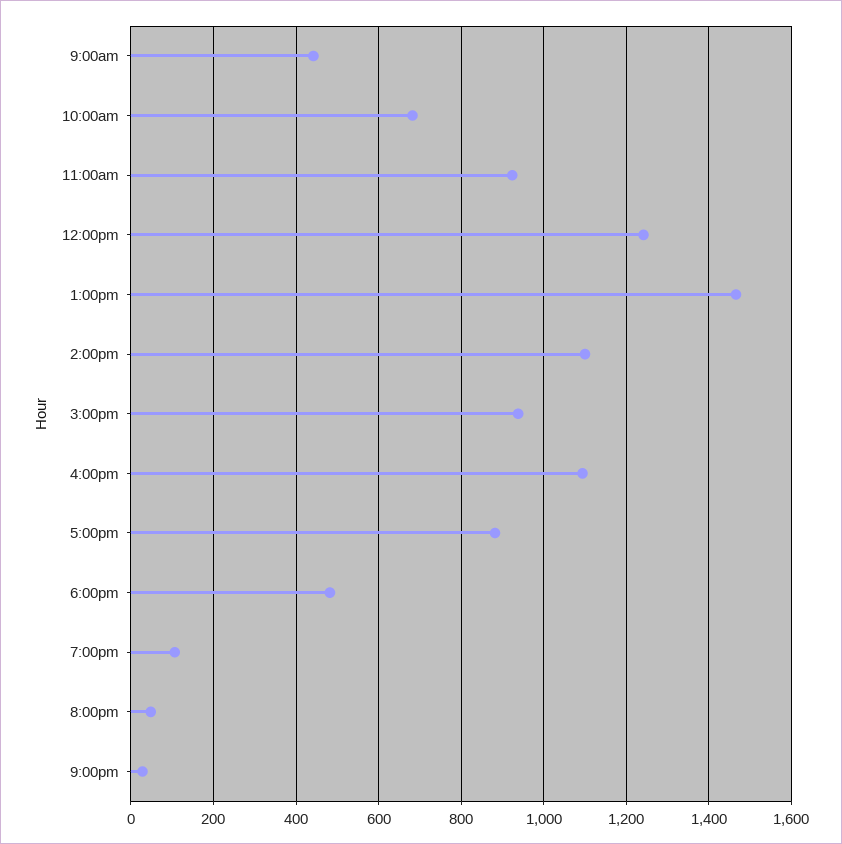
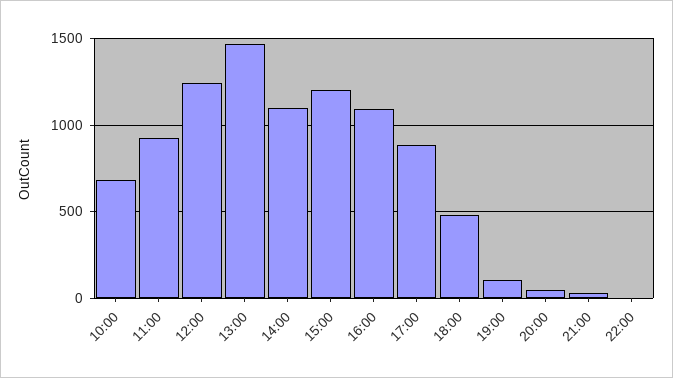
9:00am: 440 -> none
3:00pm: 940 -> 1200
22:00: none -> 0

